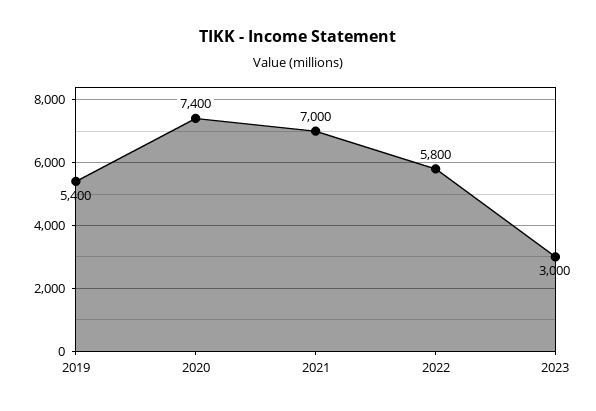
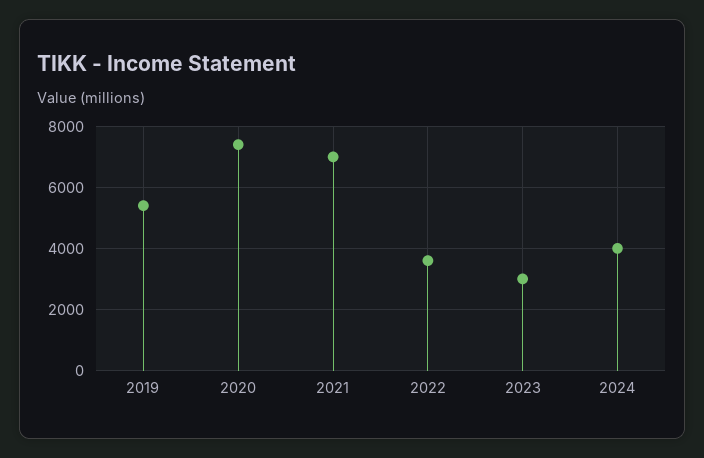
2022: 5800 -> 3600
2024: none -> 4000

